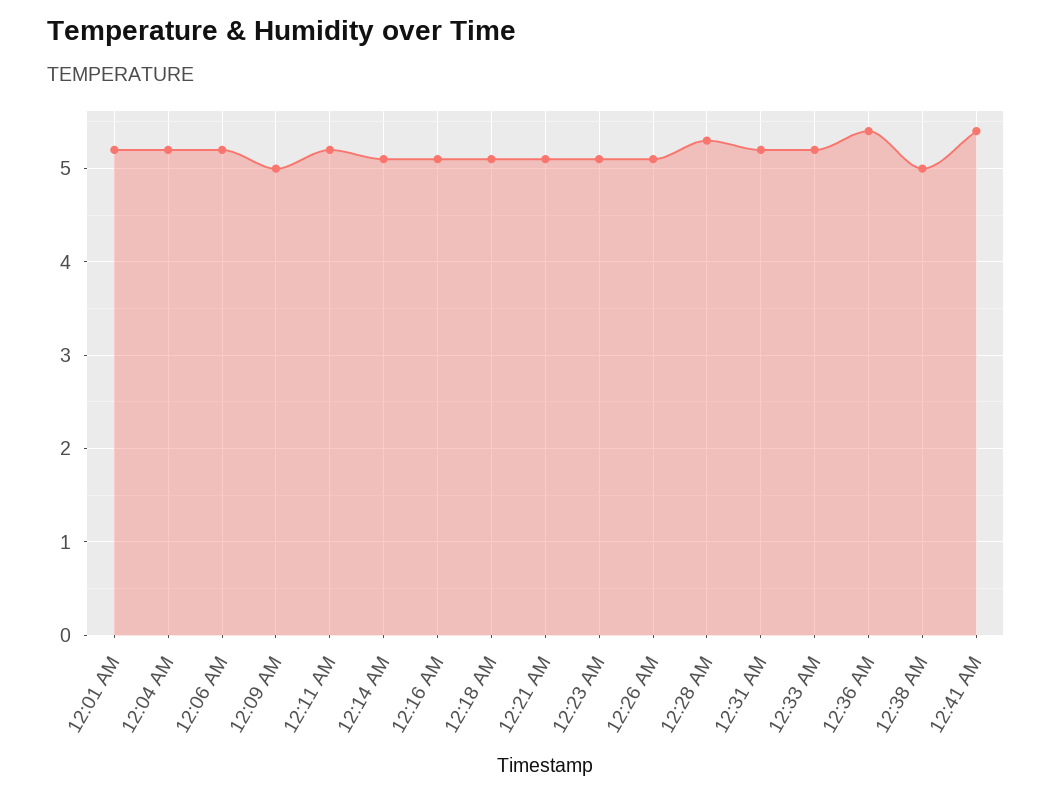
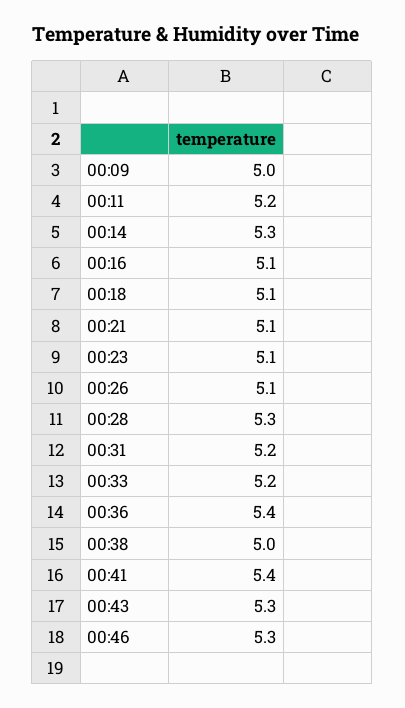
12:01 AM: 5.2 -> none
12:04 AM: 5.2 -> none
12:06 AM: 5.2 -> none
12:14 AM: 5.1 -> 5.3
00:43: none -> 5.3
00:46: none -> 5.3

